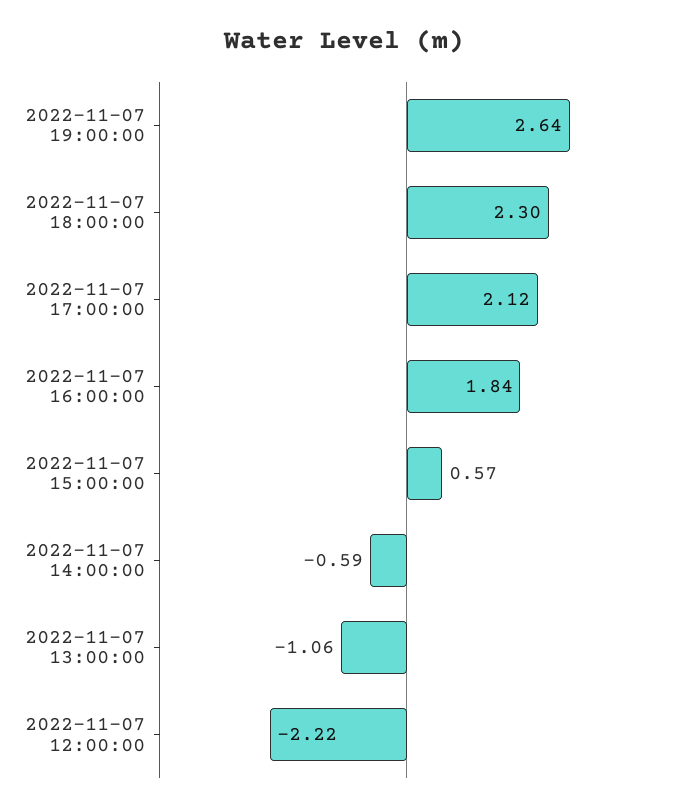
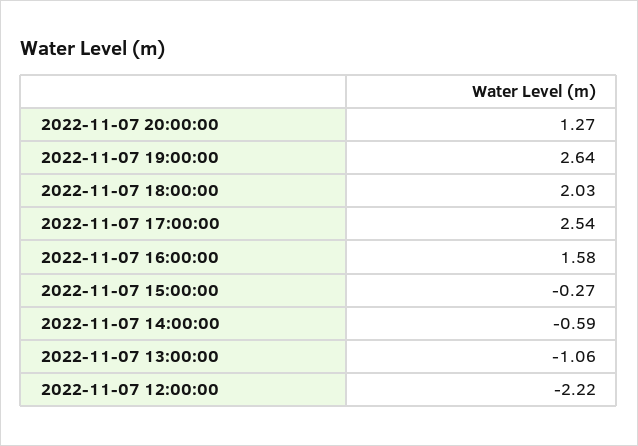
2022-11-07 18:00:00: 2.3 -> 2.03
2022-11-07 17:00:00: 2.12 -> 2.54
2022-11-07 16:00:00: 1.84 -> 1.58
2022-11-07 15:00:00: 0.57 -> -0.27
2022-11-07 20:00:00: none -> 1.27

